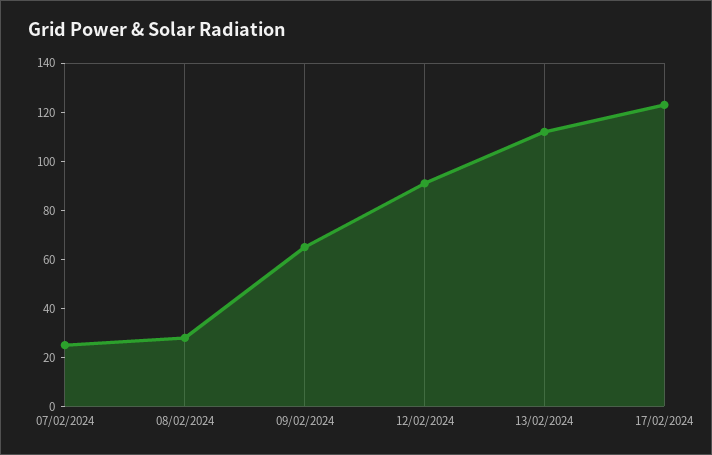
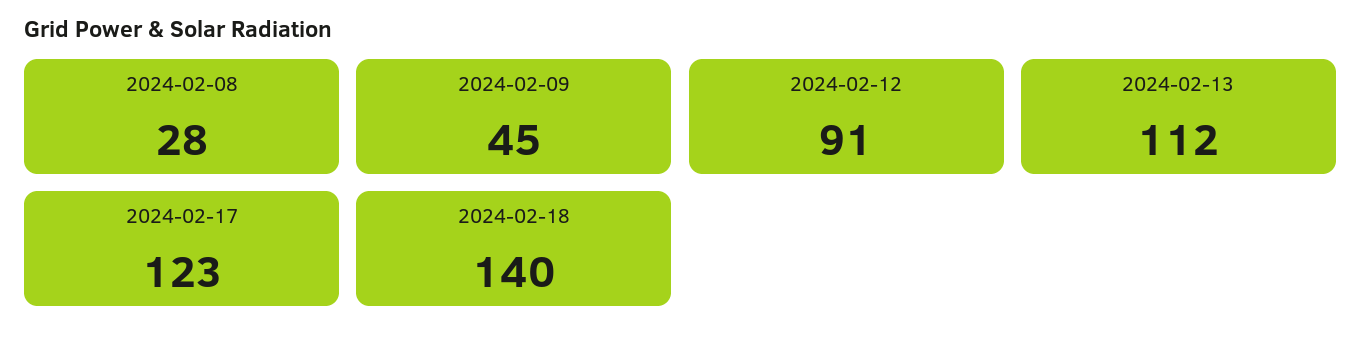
07/02/2024: 25 -> none
09/02/2024: 65 -> 45
2024-02-18: none -> 140

